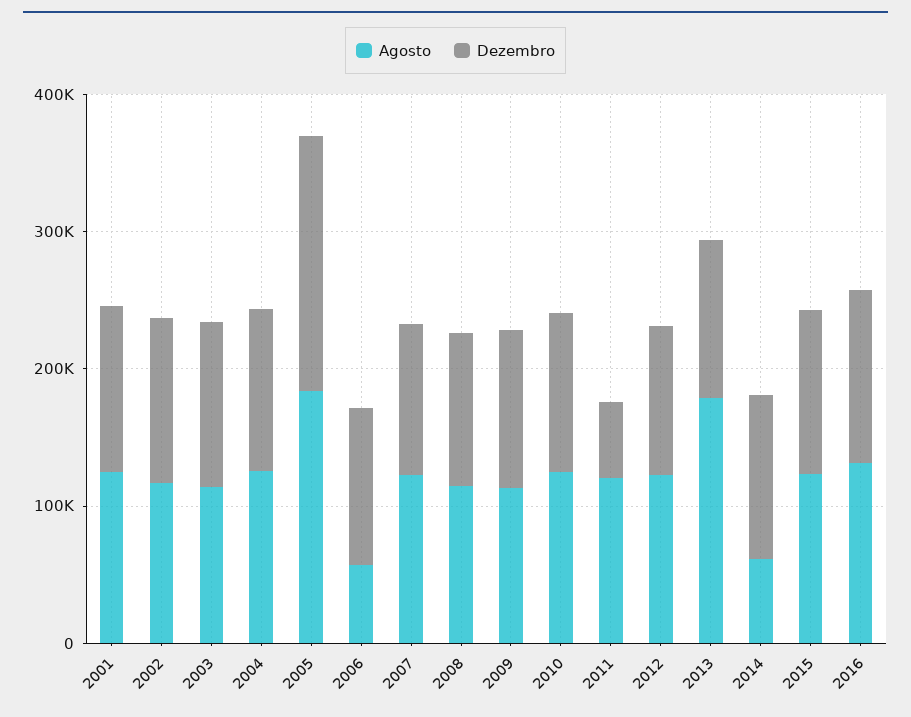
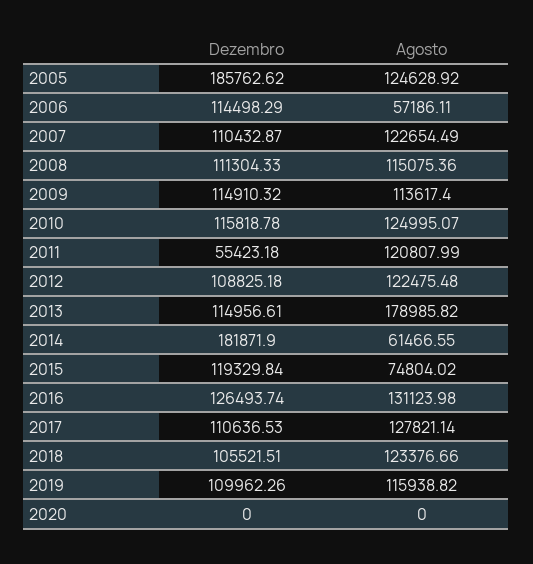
Agosto, 2001: 120000 -> none
Dezembro, 2001: 120000 -> none
Agosto, 2002: 120000 -> none
Dezembro, 2002: 120000 -> none
Agosto, 2003: 120000 -> none
Dezembro, 2003: 120000 -> none
Agosto, 2004: 120000 -> none
Dezembro, 2004: 120000 -> none
Agosto, 2005: 180000 -> 124628.92
Dezembro, 2014: 120000 -> 181871.9
Agosto, 2015: 120000 -> 74804.02
Dezembro, 2017: none -> 110636.53
Agosto, 2017: none -> 127821.14
Dezembro, 2018: none -> 105521.51
Agosto, 2018: none -> 123376.66
Dezembro, 2019: none -> 109962.26
Agosto, 2019: none -> 115938.82
Dezembro, 2020: none -> 0
Agosto, 2020: none -> 0

